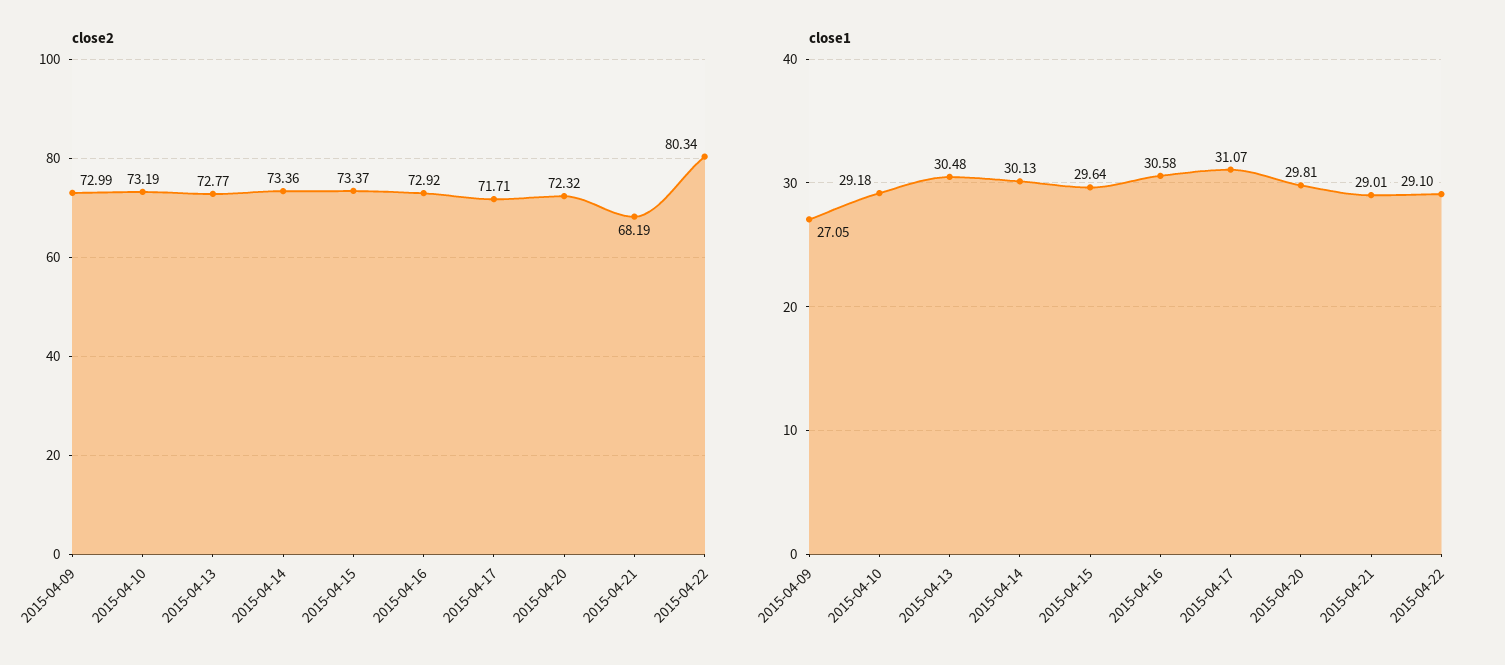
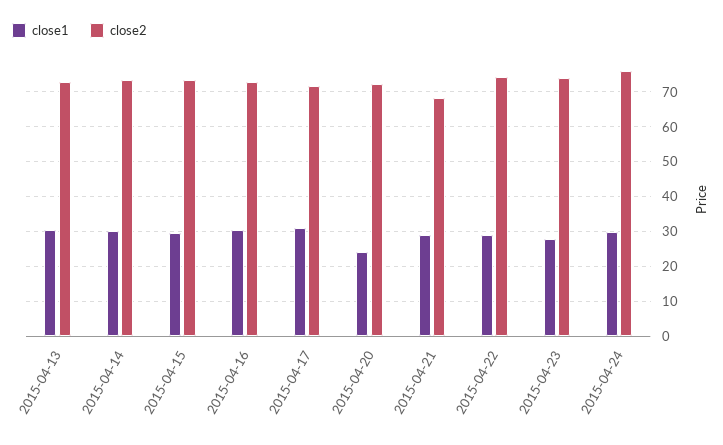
close2, 2015-04-09: 72.99 -> none
close2, 2015-04-10: 73.19 -> none
close2, 2015-04-22: 80.34 -> 74
close1, 2015-04-09: 27.05 -> none
close1, 2015-04-10: 29.18 -> none
close1, 2015-04-20: 29.81 -> 24
close1, 2015-04-23: none -> 28
close2, 2015-04-23: none -> 74
close1, 2015-04-24: none -> 30
close2, 2015-04-24: none -> 76

